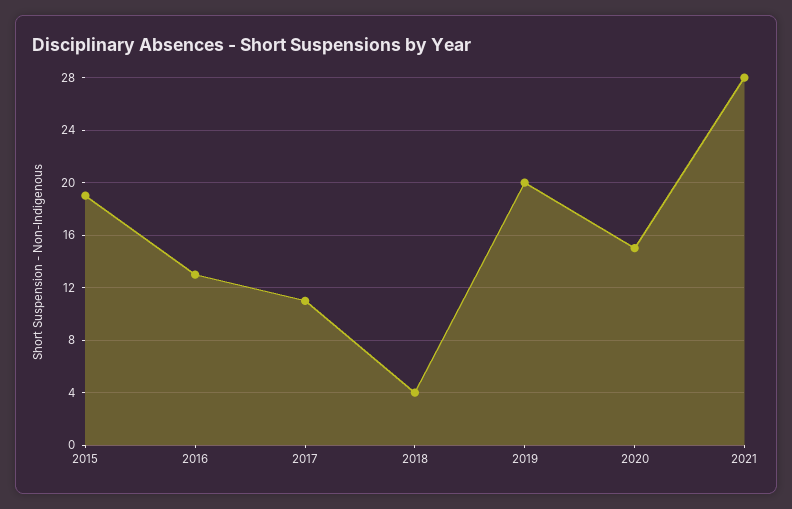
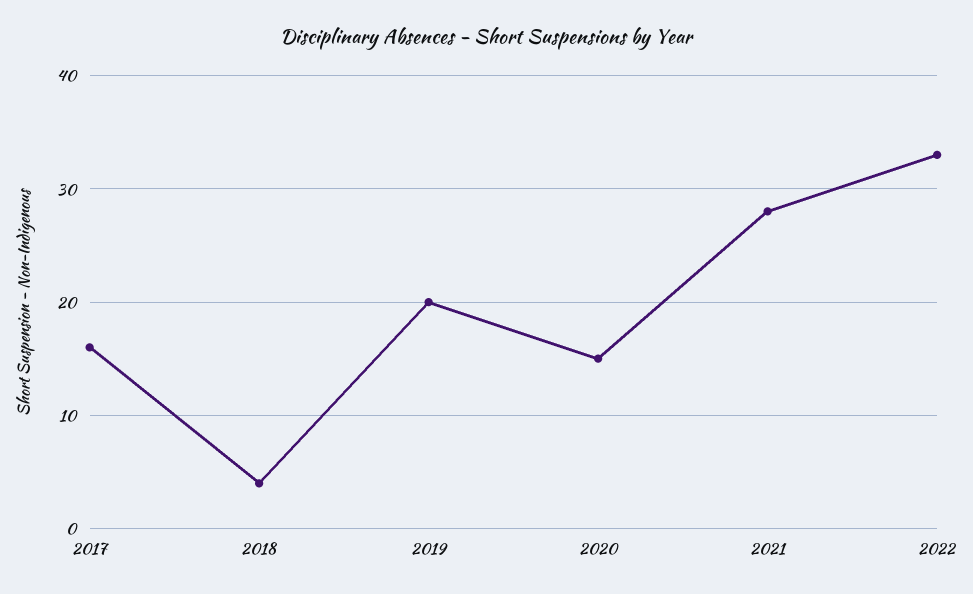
2015: 19 -> none
2016: 13 -> none
2017: 11 -> 16
2022: none -> 33

